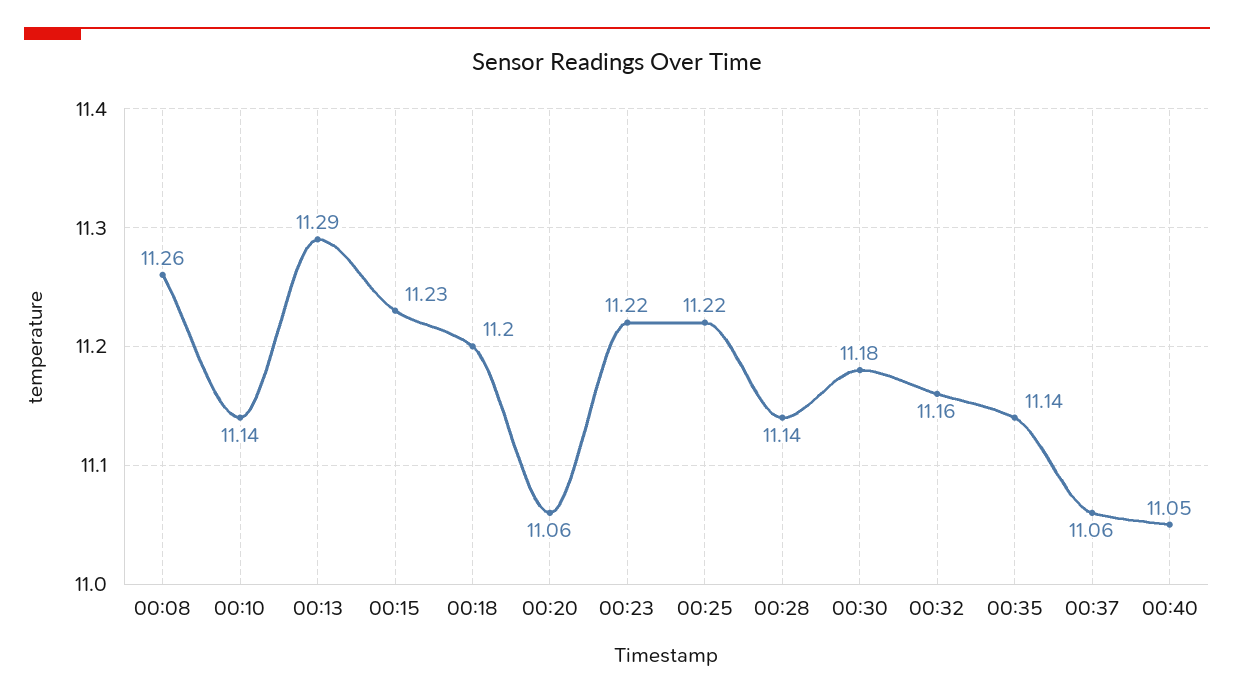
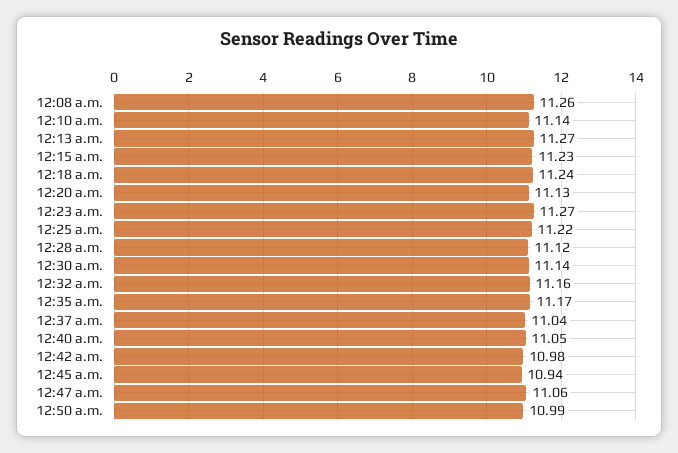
00:13: 11.29 -> 11.27
00:18: 11.2 -> 11.24
00:20: 11.06 -> 11.13
00:23: 11.22 -> 11.27
00:28: 11.14 -> 11.12
00:30: 11.18 -> 11.14
00:35: 11.14 -> 11.17
00:37: 11.06 -> 11.04
12:42 a.m.: none -> 10.98
12:45 a.m.: none -> 10.94
12:47 a.m.: none -> 11.06
12:50 a.m.: none -> 10.99

